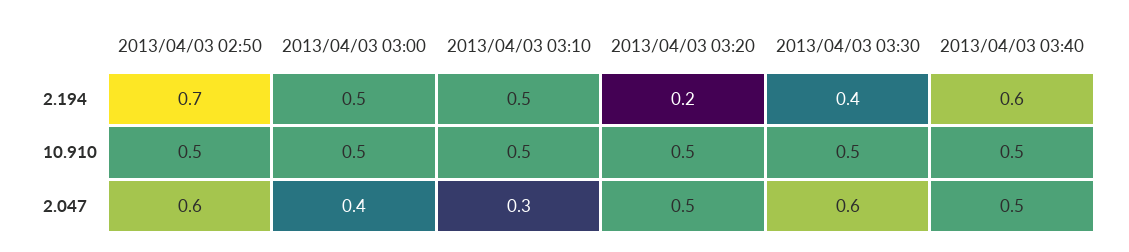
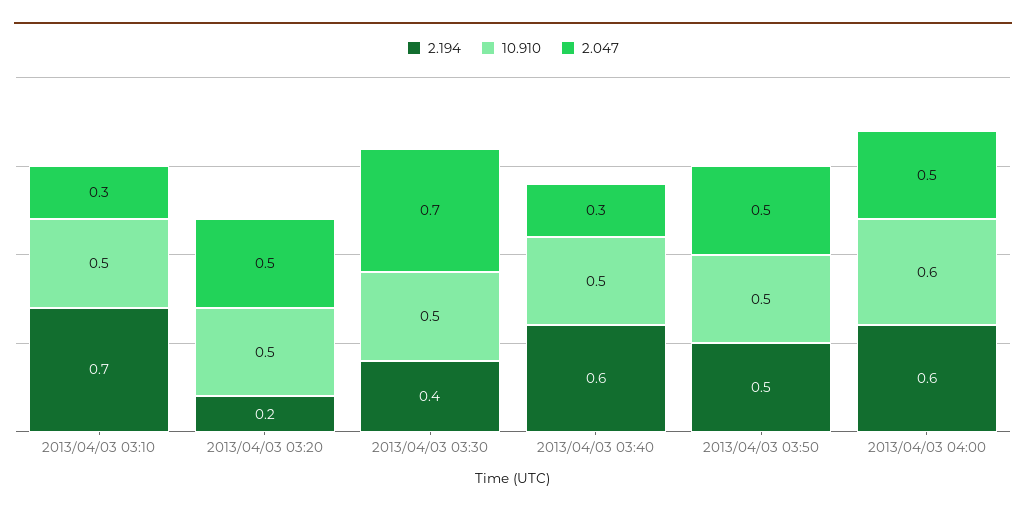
2.194, 2013/04/03 02:50: 0.7 -> none
2.194, 2013/04/03 03:00: 0.5 -> none
2.194, 2013/04/03 03:10: 0.5 -> 0.7
10.910, 2013/04/03 02:50: 0.5 -> none
10.910, 2013/04/03 03:00: 0.5 -> none
2.047, 2013/04/03 02:50: 0.6 -> none
2.047, 2013/04/03 03:00: 0.4 -> none
2.047, 2013/04/03 03:30: 0.6 -> 0.7
2.047, 2013/04/03 03:40: 0.5 -> 0.3
2.194, 2013/04/03 03:50: none -> 0.5
10.910, 2013/04/03 03:50: none -> 0.5
2.047, 2013/04/03 03:50: none -> 0.5
2.194, 2013/04/03 04:00: none -> 0.6
10.910, 2013/04/03 04:00: none -> 0.6
2.047, 2013/04/03 04:00: none -> 0.5

